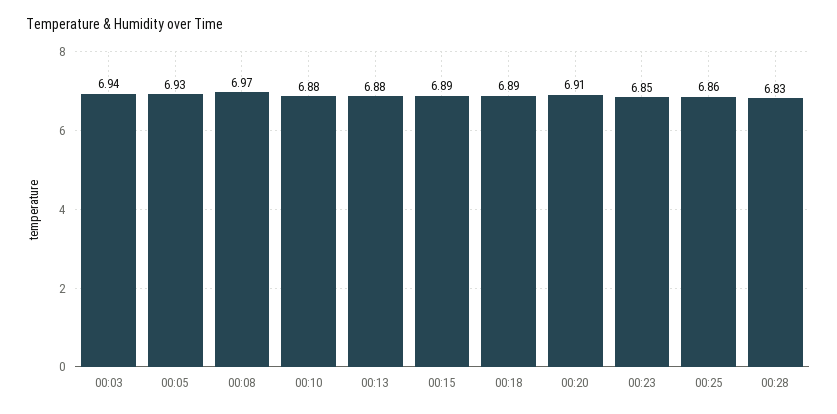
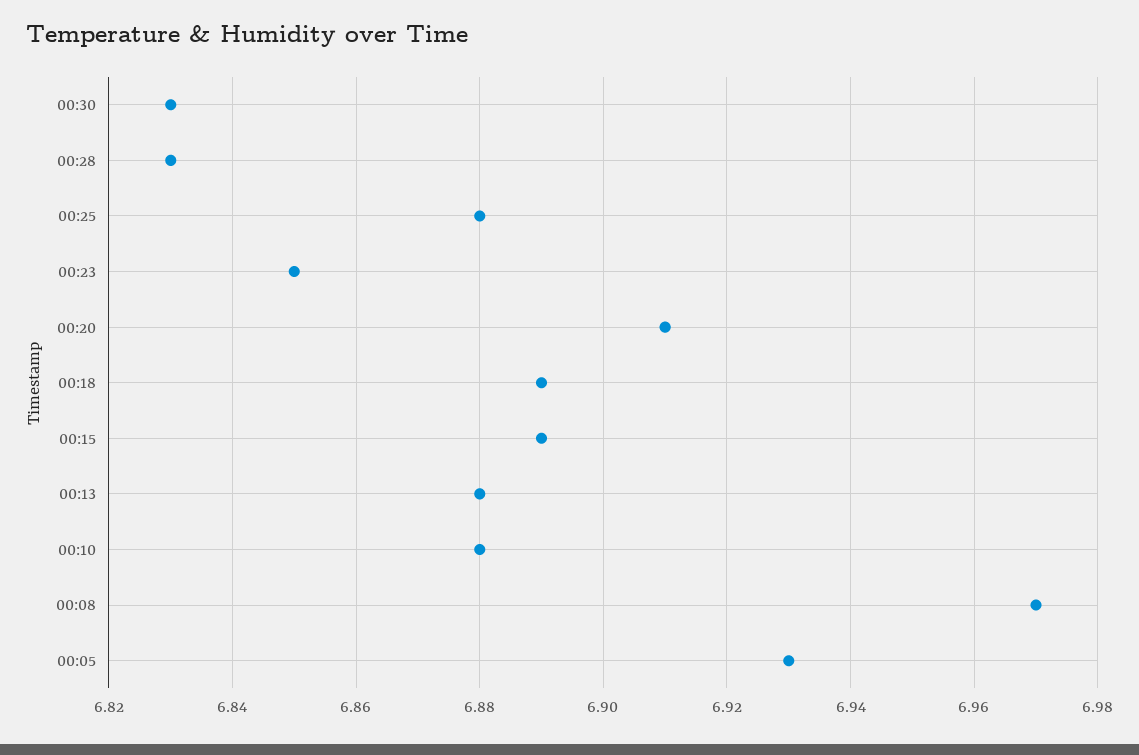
00:03: 6.94 -> none
00:25: 6.86 -> 6.88
00:30: none -> 6.83

